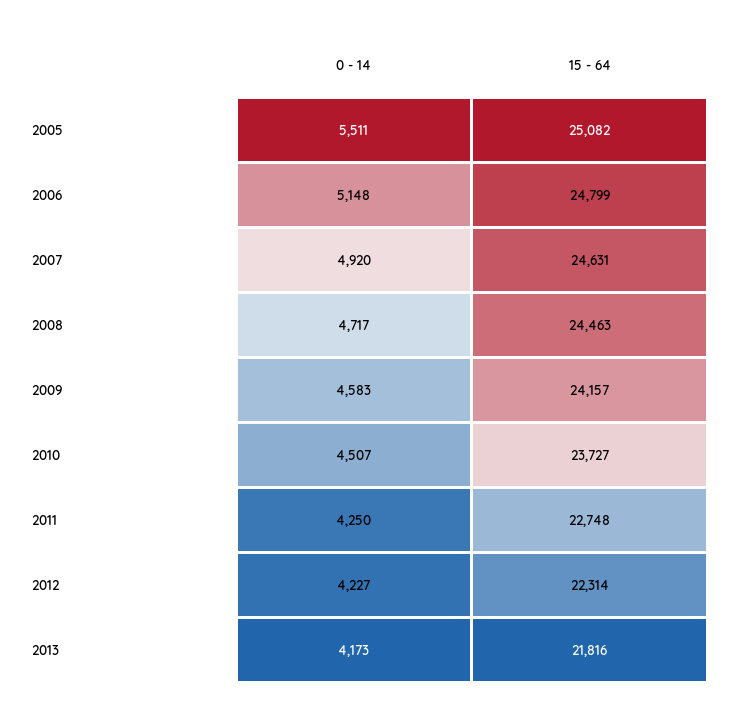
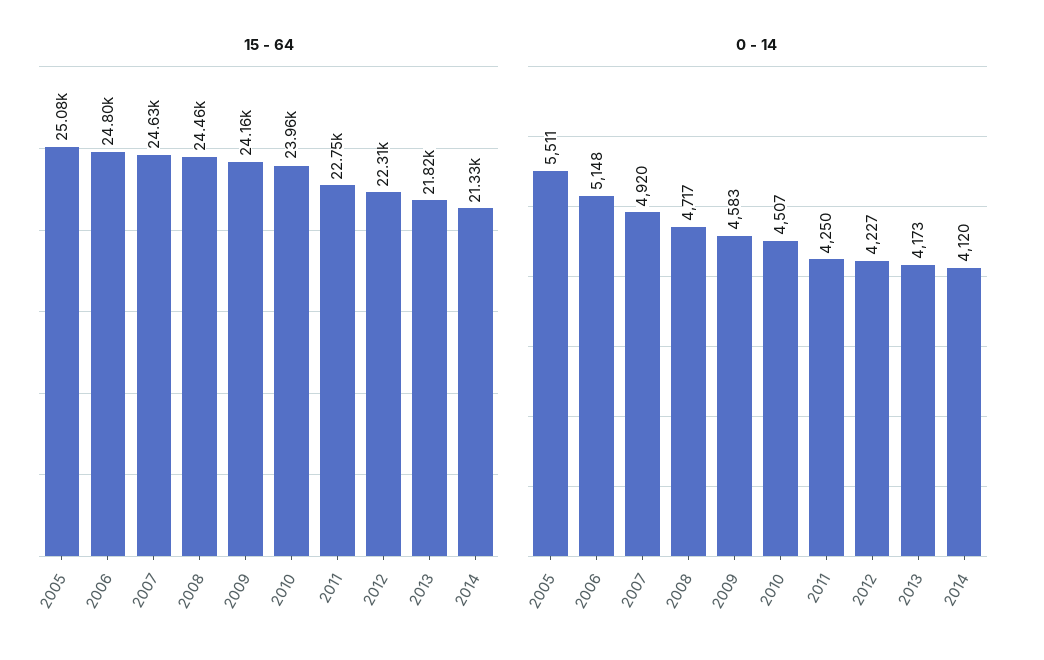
15 - 64, 2010: 23727 -> 23960
15 - 64, 2014: none -> 21330
0 - 14, 2014: none -> 4120

